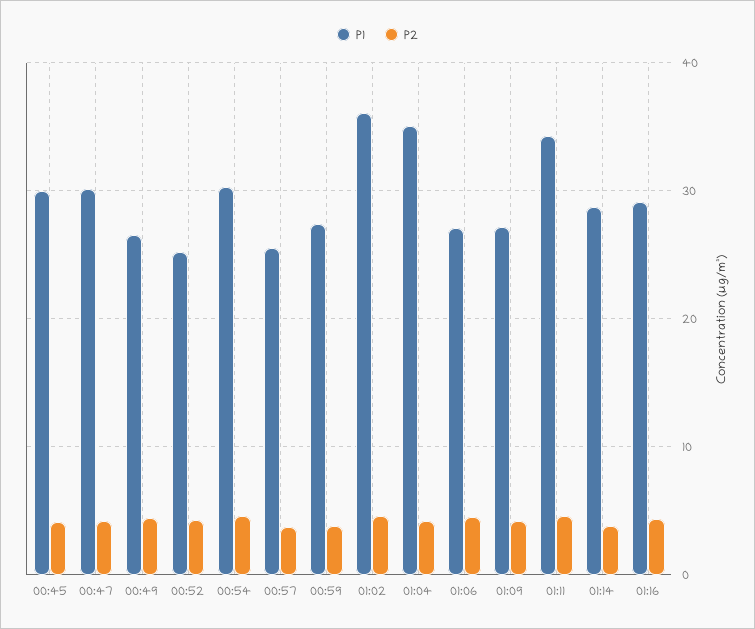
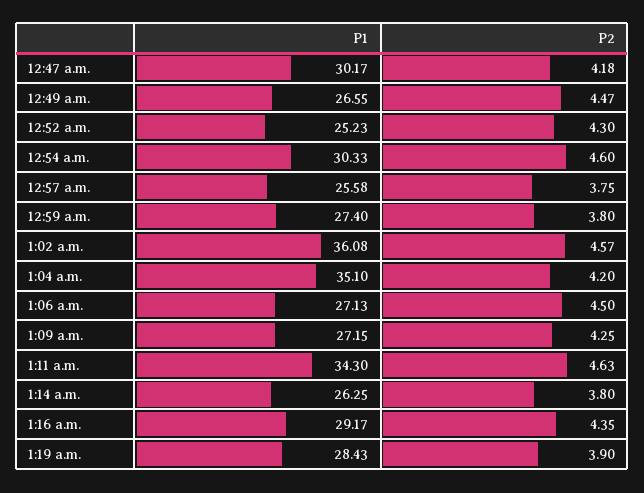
P1, 00:45: 30 -> none
P2, 00:45: 4 -> none
P1, 01:14: 29 -> 26.25
P1, 1:19 a.m.: none -> 28.43
P2, 1:19 a.m.: none -> 3.9

